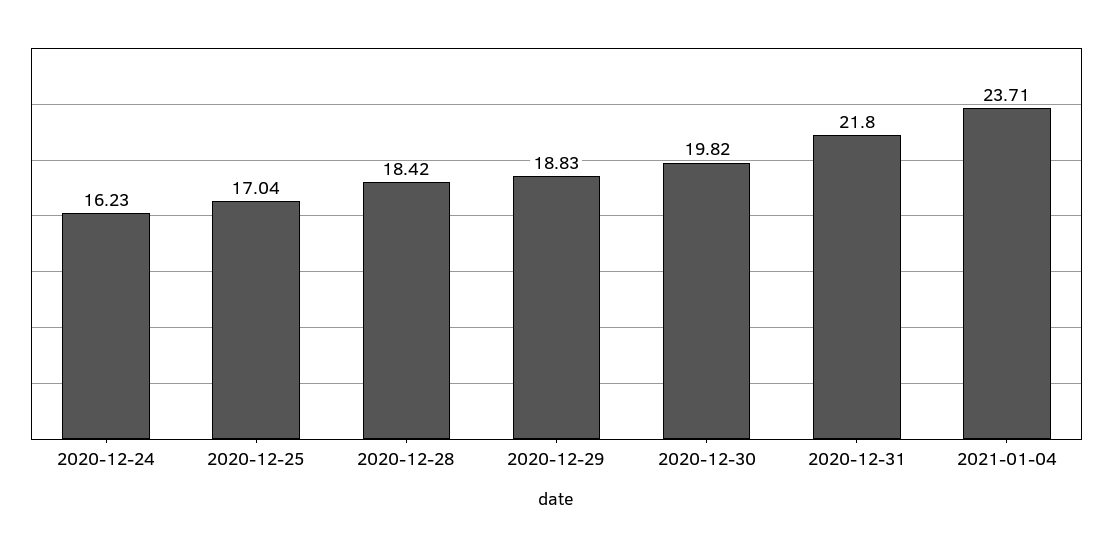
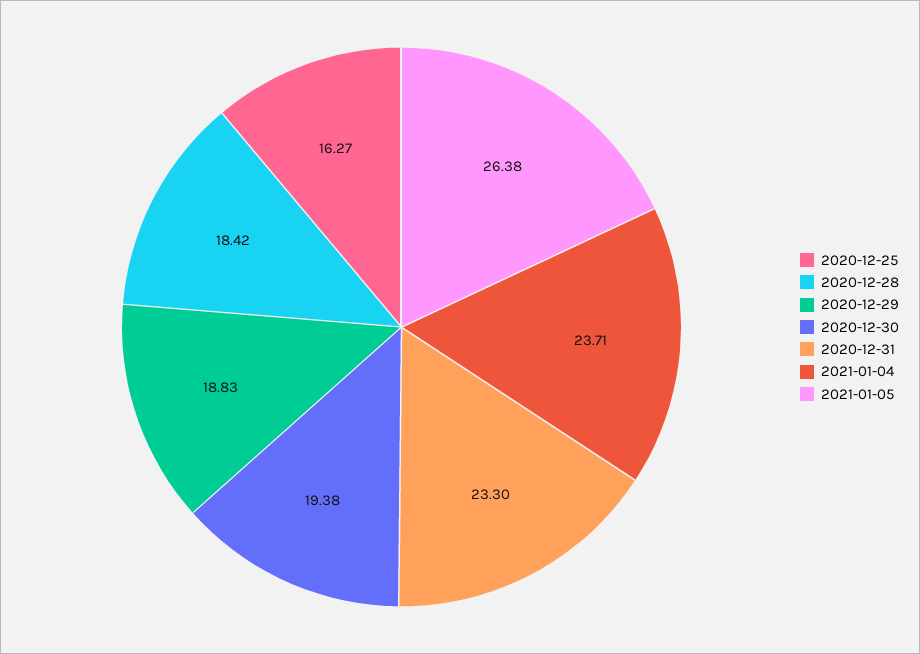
2020-12-24: 16.23 -> none
2020-12-25: 17.04 -> 16.27
2020-12-30: 19.82 -> 19.38
2020-12-31: 21.8 -> 23.3
2021-01-05: none -> 26.38

